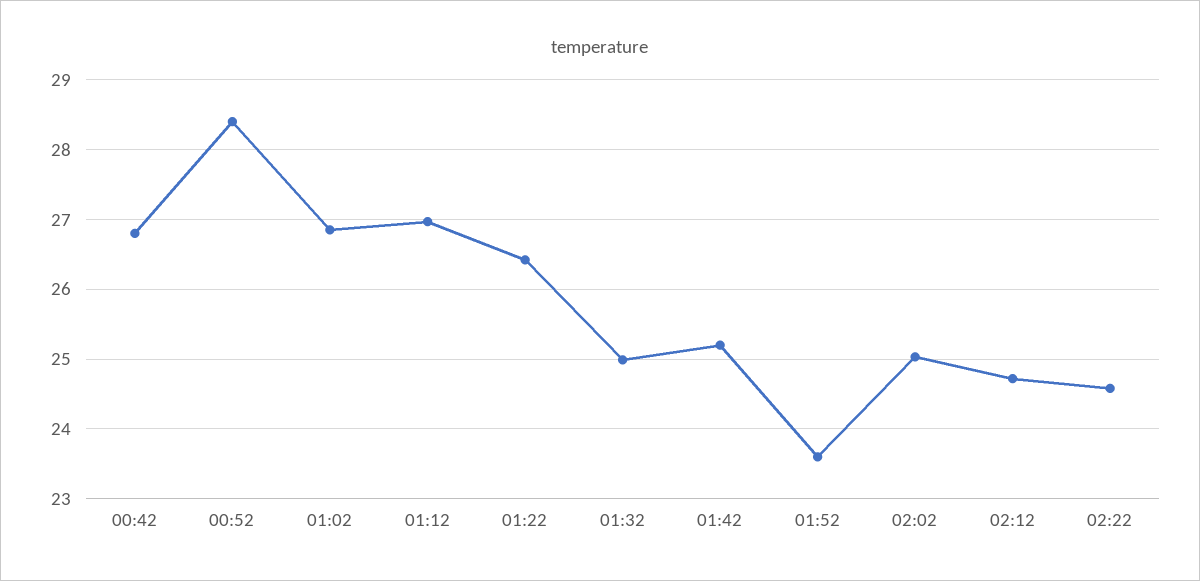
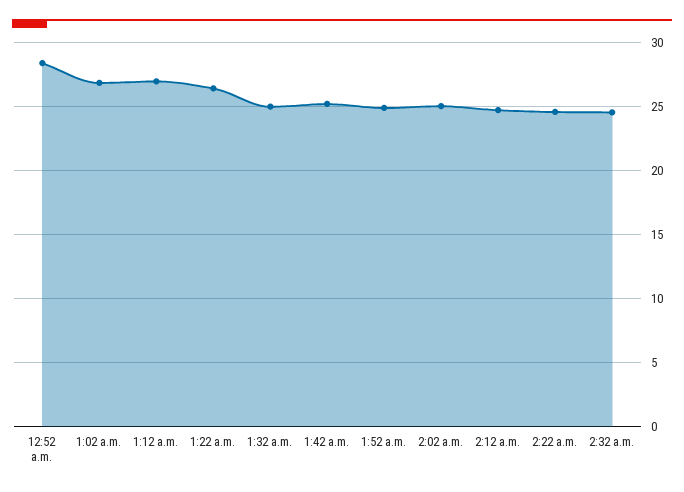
00:42: 26.8 -> none
01:52: 23.6 -> 25
2:32 a.m.: none -> 24.5

